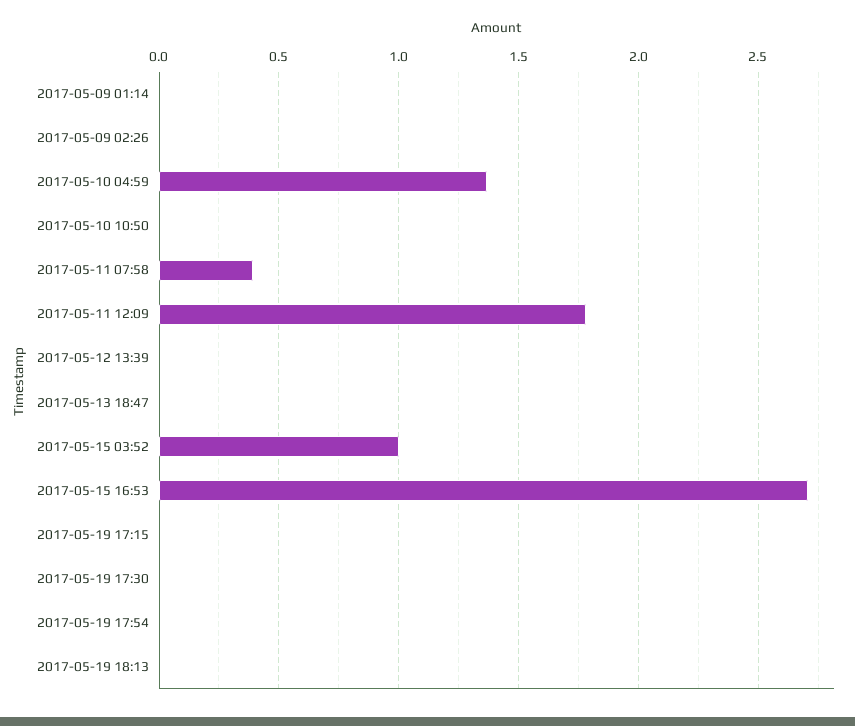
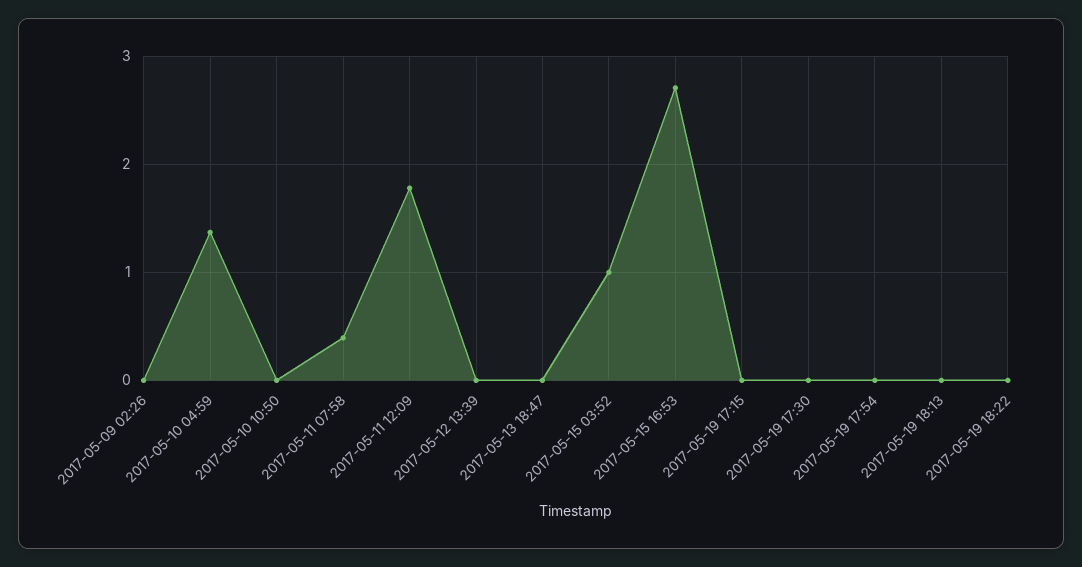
2017-05-09 01:14: 0 -> none
2017-05-19 18:22: none -> 0

